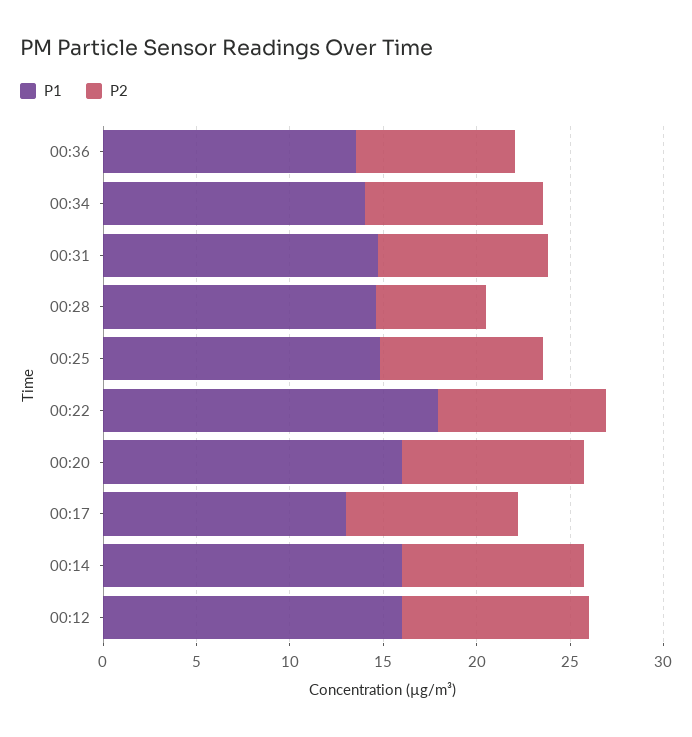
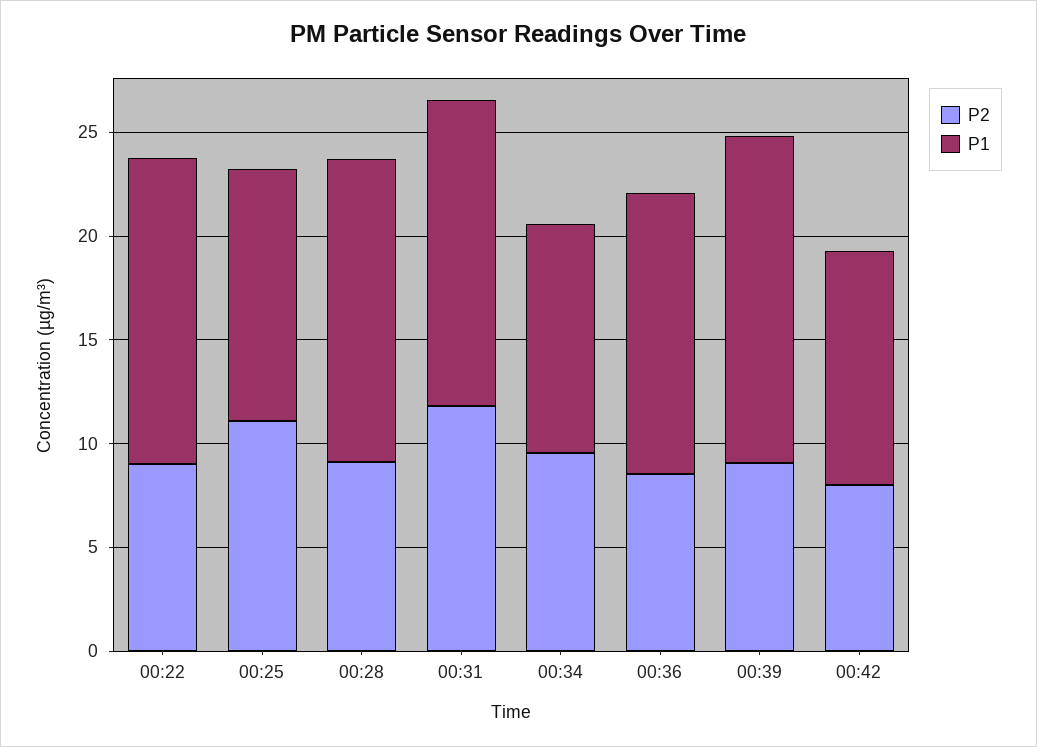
P1, 00:34: 14 -> 11
P2, 00:31: 9 -> 12
P2, 00:28: 6 -> 9
P1, 00:25: 15 -> 12
P2, 00:25: 9 -> 11
P1, 00:22: 18 -> 15
P1, 00:20: 16 -> none
P2, 00:20: 10 -> none
P1, 00:17: 13 -> none
P2, 00:17: 9 -> none
P1, 00:14: 16 -> none
P2, 00:14: 10 -> none
P1, 00:12: 16 -> none
P2, 00:12: 10 -> none
P2, 00:39: none -> 9
P1, 00:39: none -> 16
P2, 00:42: none -> 8
P1, 00:42: none -> 11

